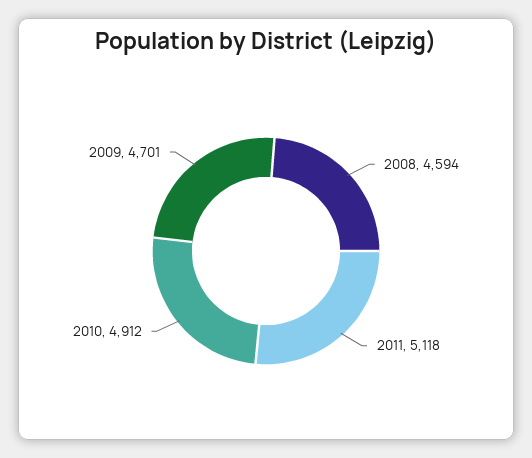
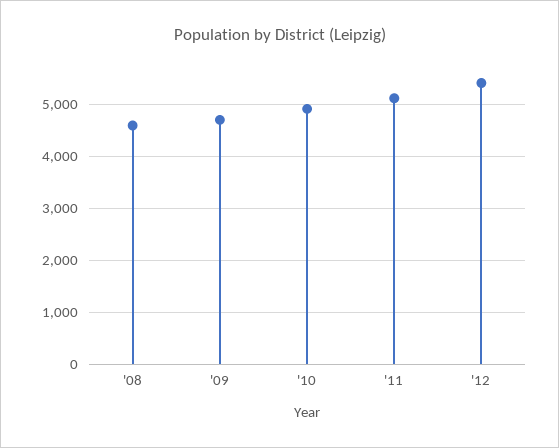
'12: none -> 5400

